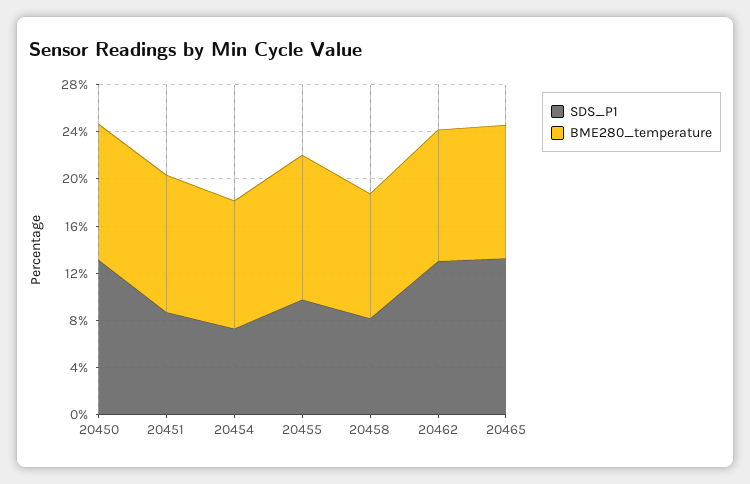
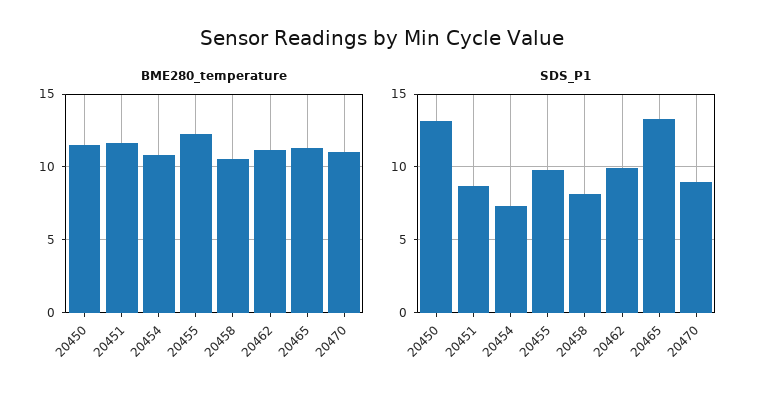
SDS_P1, 20462: 13 -> 10
BME280_temperature, 20470: none -> 11
SDS_P1, 20470: none -> 9

